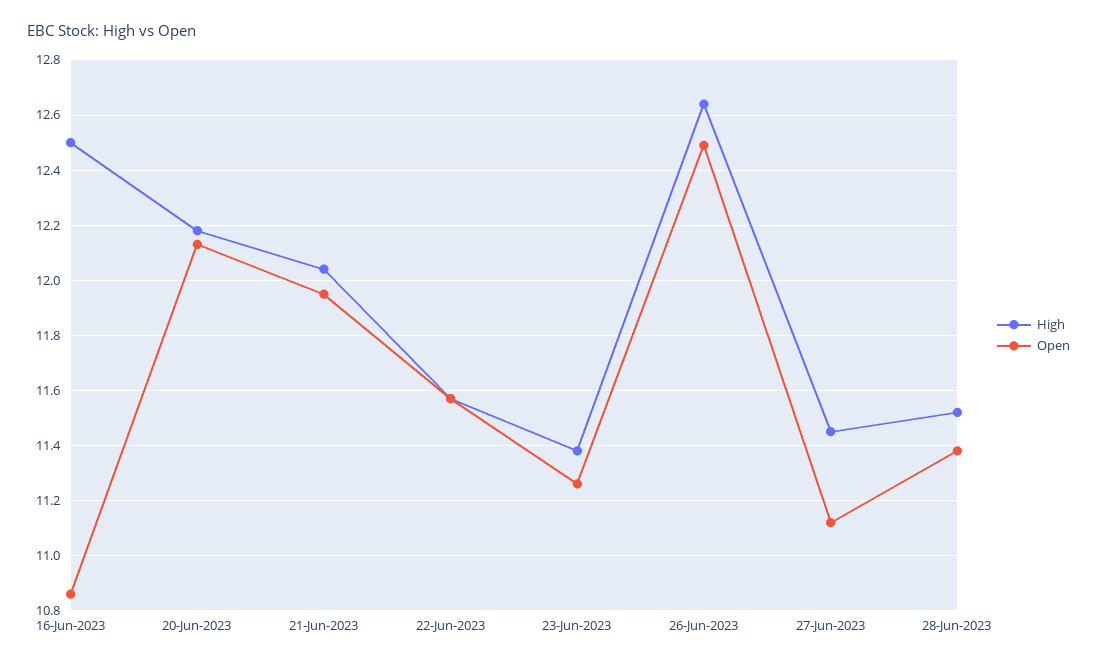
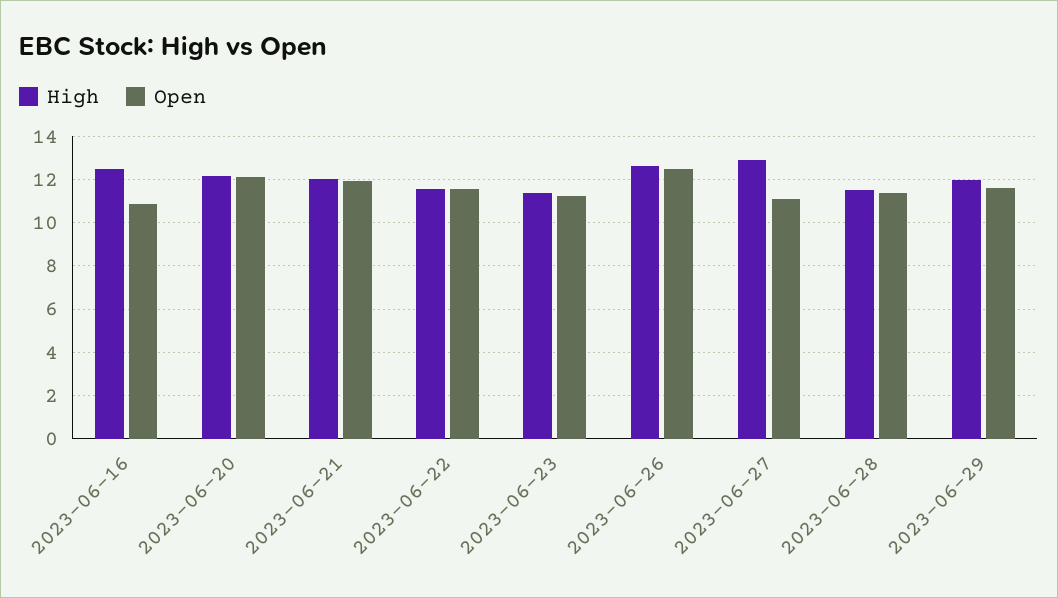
High, 27-Jun-2023: 11.45 -> 13
High, 2023-06-29: none -> 12
Open, 2023-06-29: none -> 11.5

